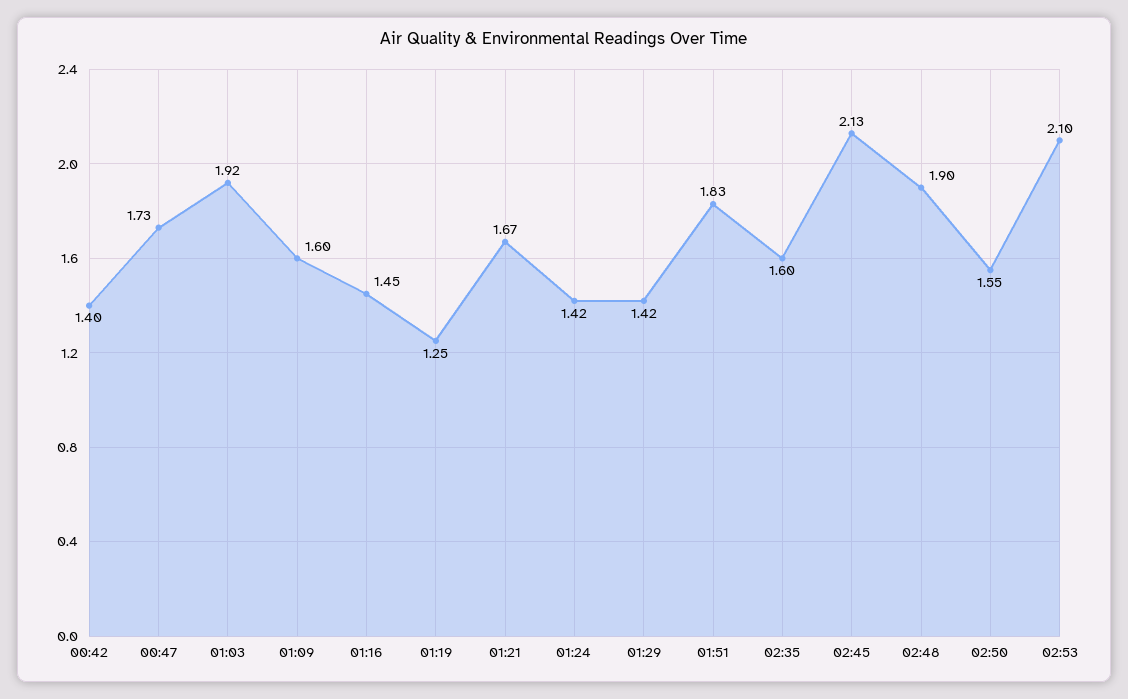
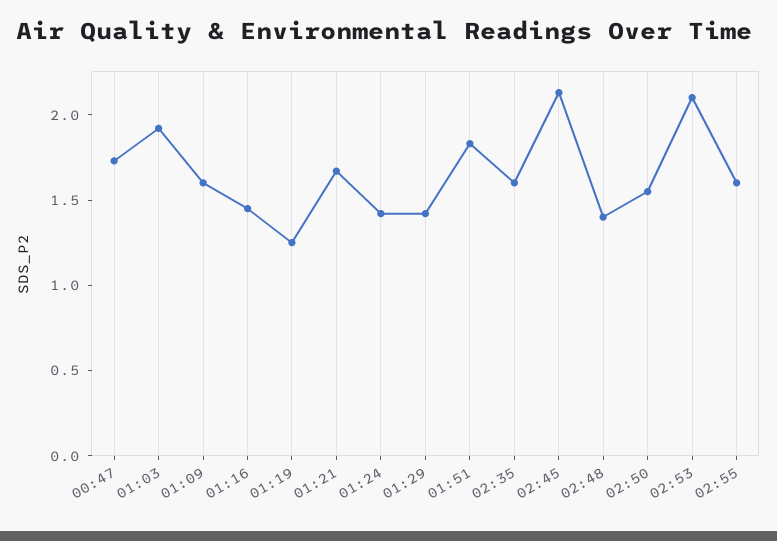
00:42: 1.4 -> none
02:48: 1.9 -> 1.4
02:55: none -> 1.6

